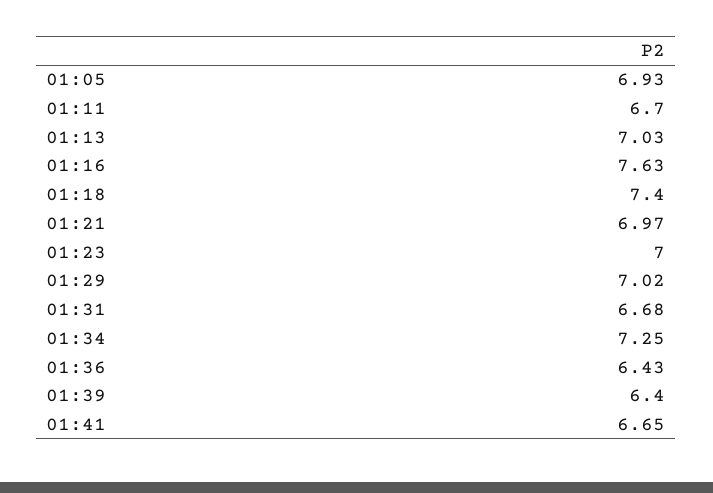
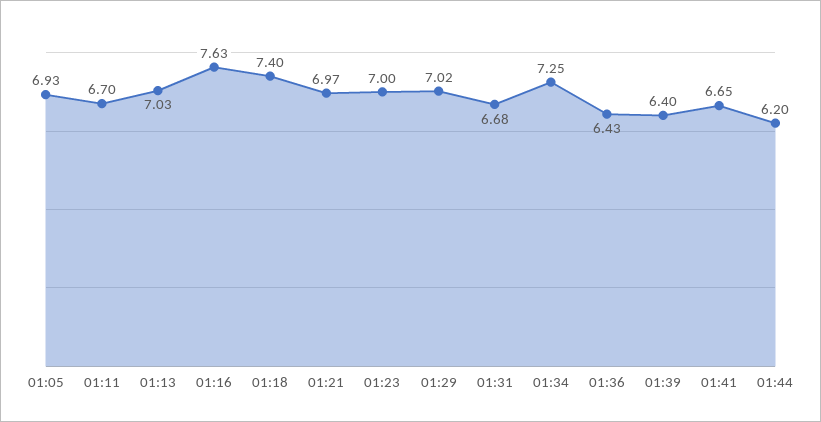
01:44: none -> 6.2

